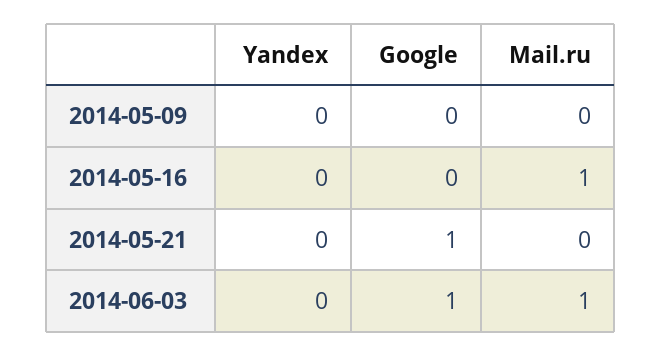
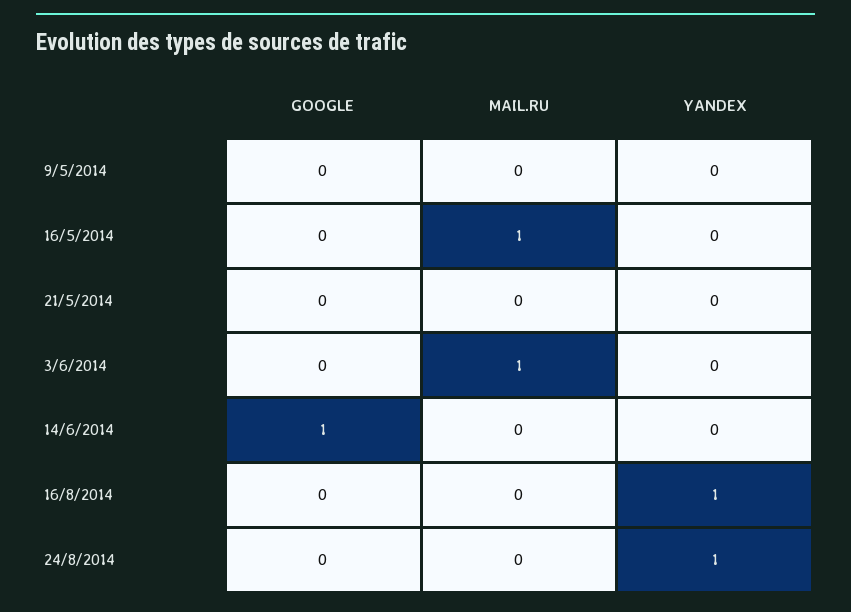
Google, 2014-05-21: 1 -> 0
Google, 2014-06-03: 1 -> 0
Google, 14/6/2014: none -> 1
Mail.ru, 14/6/2014: none -> 0
Yandex, 14/6/2014: none -> 0
Google, 16/8/2014: none -> 0
Mail.ru, 16/8/2014: none -> 0
Yandex, 16/8/2014: none -> 1
Google, 24/8/2014: none -> 0
Mail.ru, 24/8/2014: none -> 0
Yandex, 24/8/2014: none -> 1

